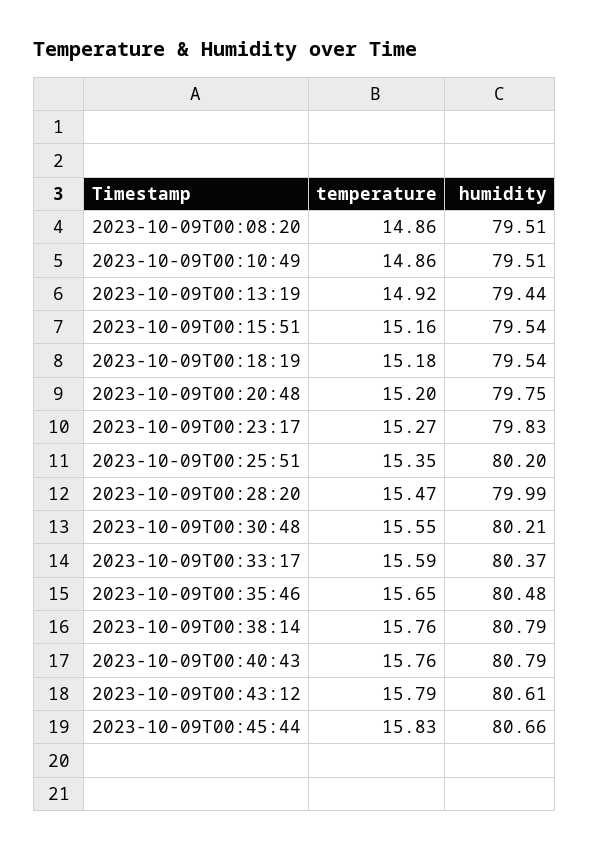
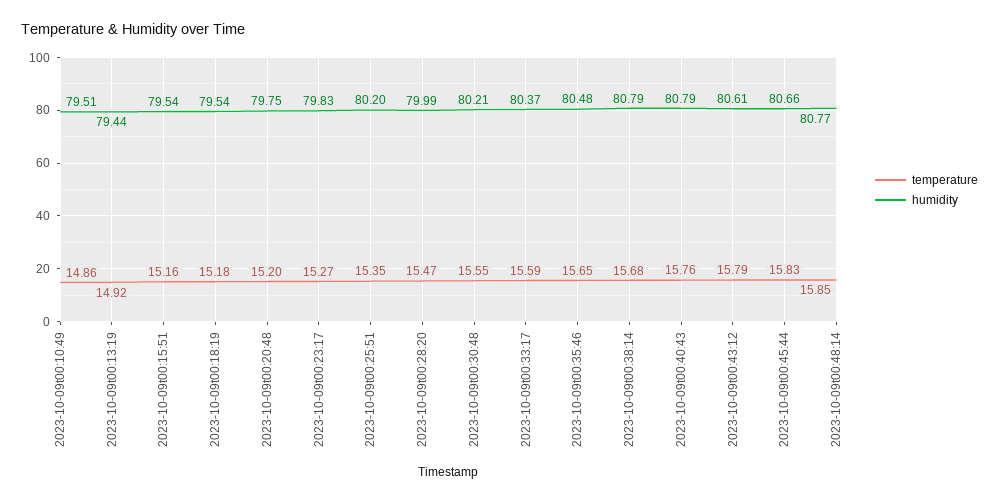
temperature, 2023-10-09T00:08:20: 14.86 -> none
humidity, 2023-10-09T00:08:20: 79.51 -> none
temperature, 2023-10-09T00:38:14: 15.76 -> 15.68
temperature, 2023-10-09t00:48:14: none -> 15.85
humidity, 2023-10-09t00:48:14: none -> 80.77

